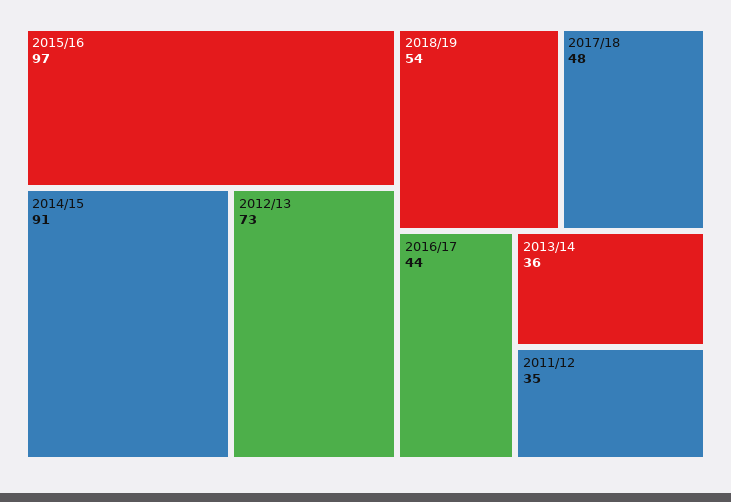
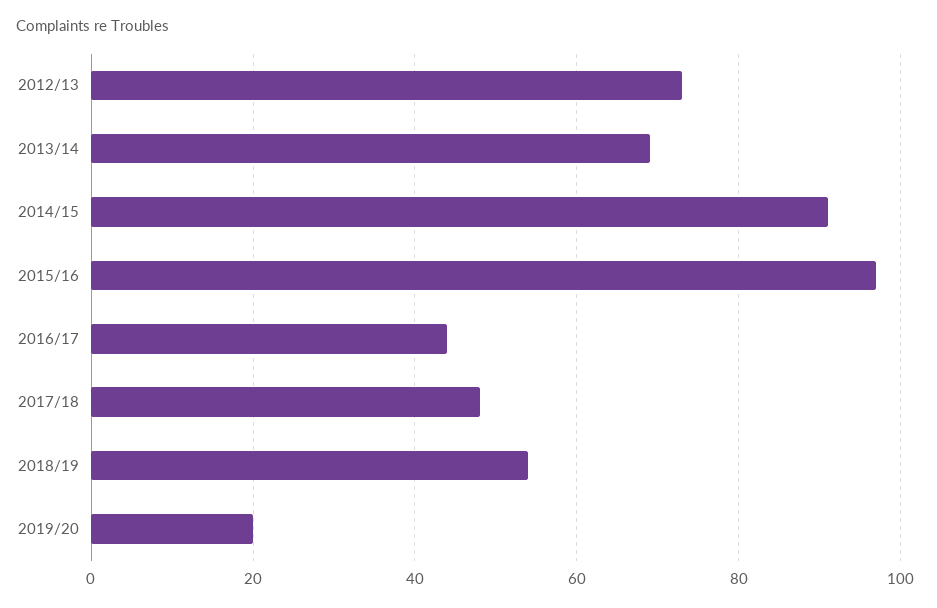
2013/14: 36 -> 70
2011/12: 35 -> none
2019/20: none -> 20

